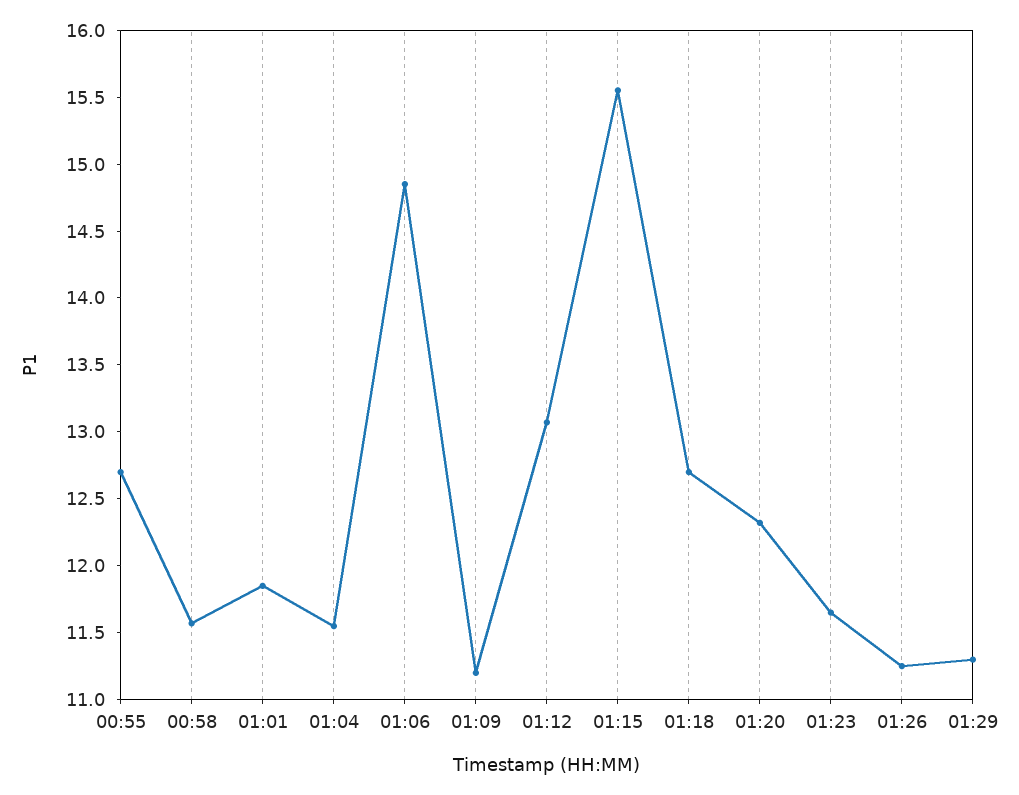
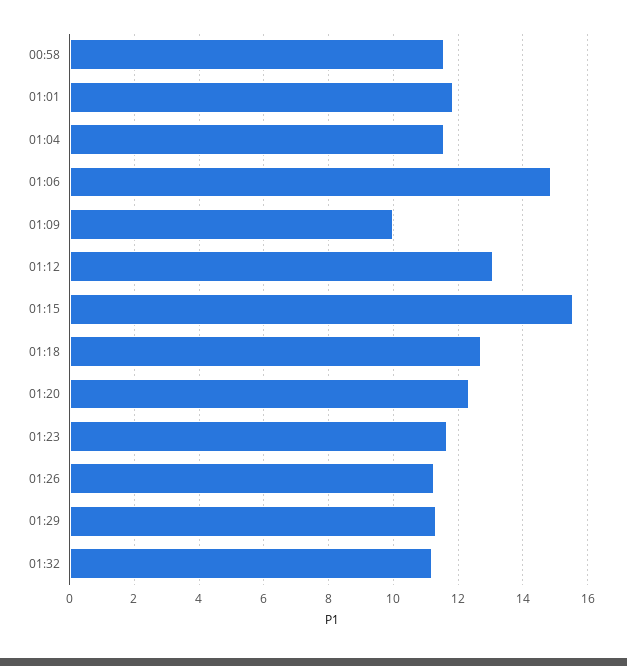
00:55: 12.7 -> none
01:09: 11.2 -> 10
01:32: none -> 11.2

